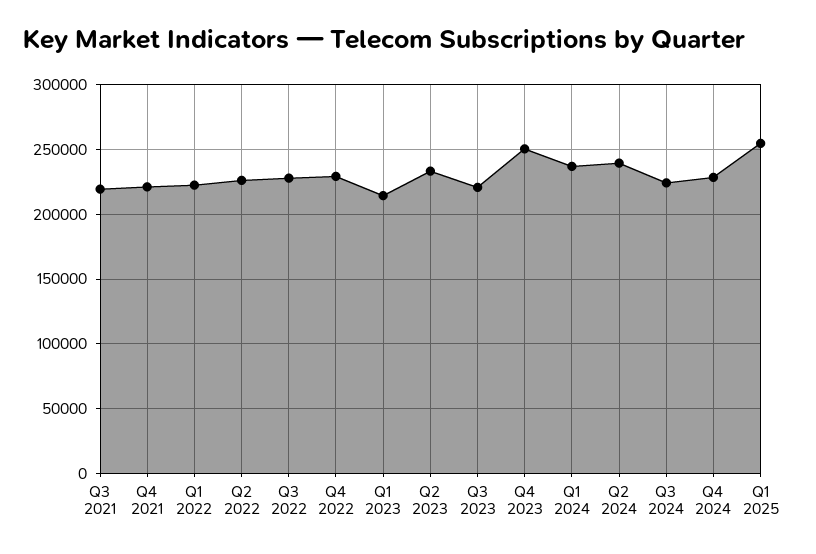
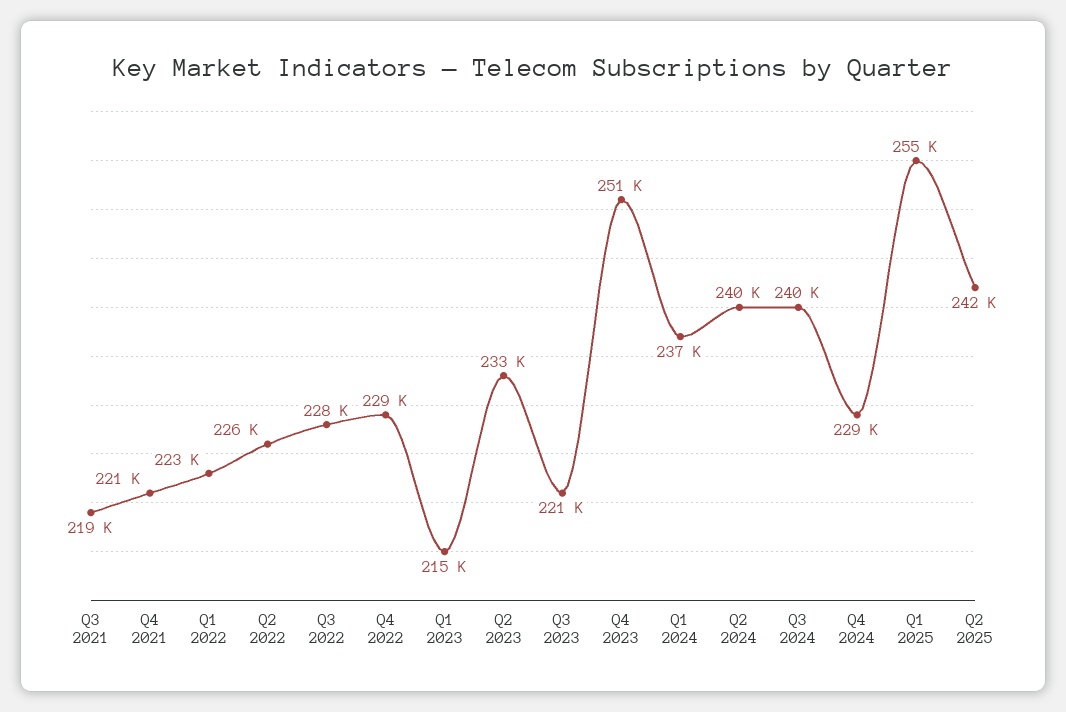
Q3 2024: 225000 -> 240000
Q2 2025: none -> 242000

